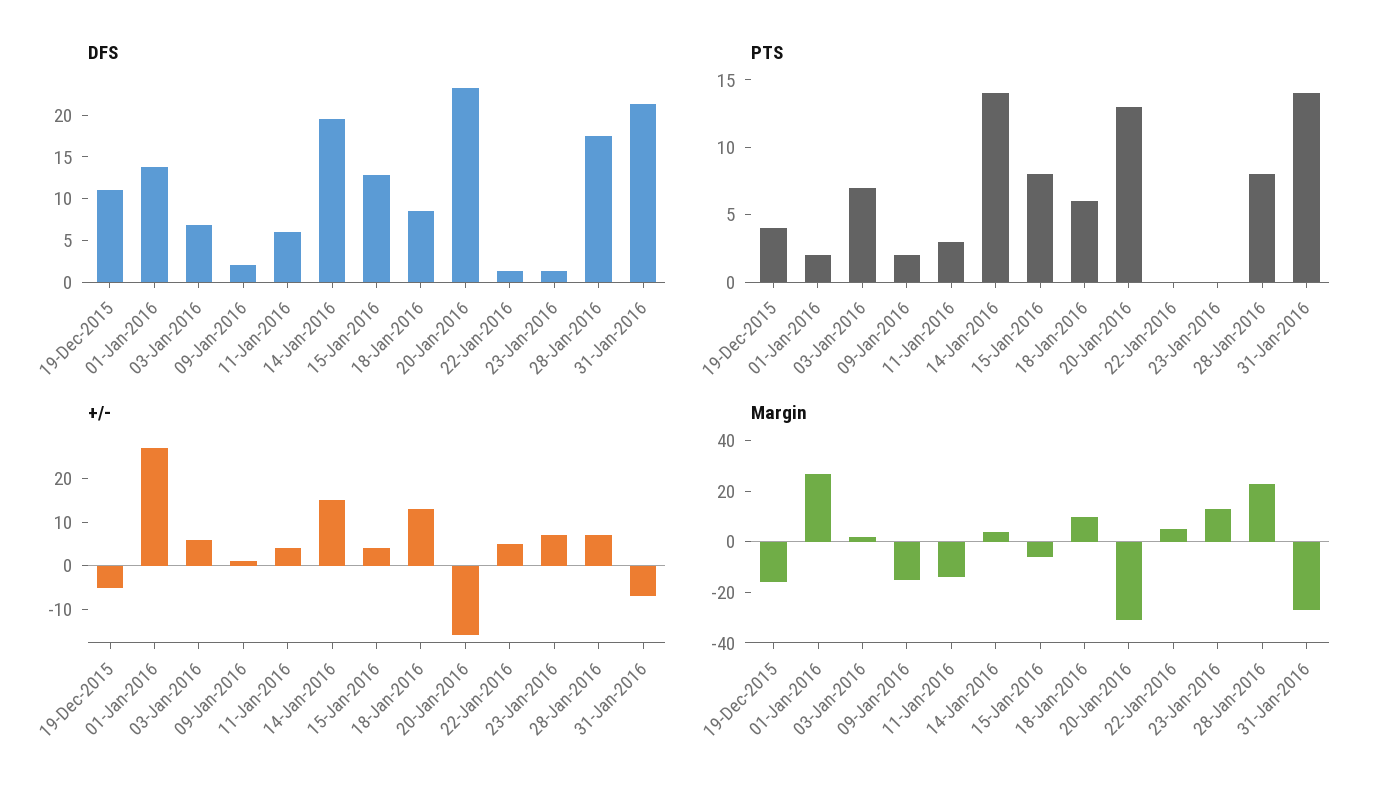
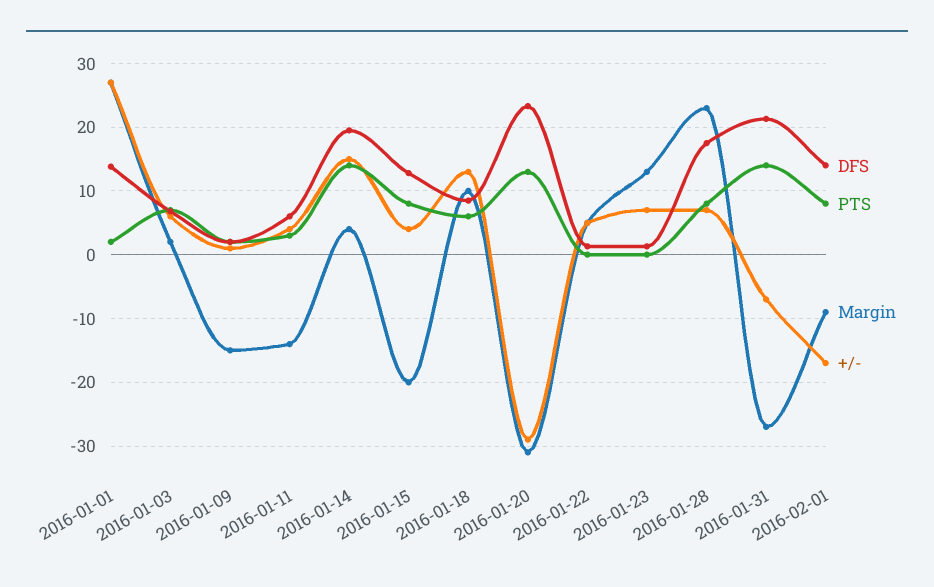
DFS, 19-Dec-2015: 11 -> none
PTS, 19-Dec-2015: 4 -> none
+/-, 19-Dec-2015: -5 -> none
+/-, 20-Jan-2016: -15 -> -29
Margin, 19-Dec-2015: -15 -> none
Margin, 15-Jan-2016: -5 -> -20
DFS, 2016-02-01: none -> 14
PTS, 2016-02-01: none -> 8
Margin, 2016-02-01: none -> -9
+/-, 2016-02-01: none -> -17

